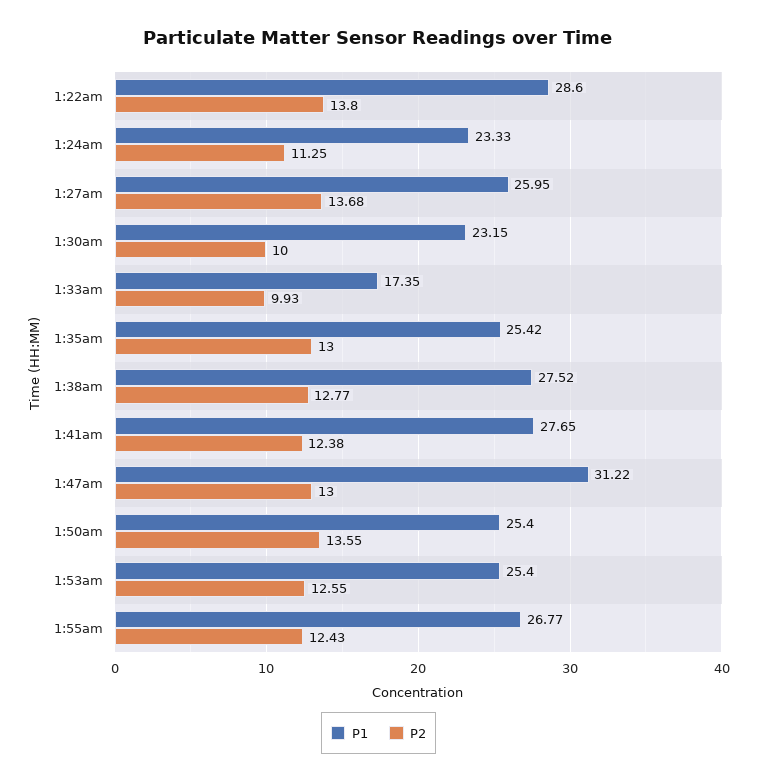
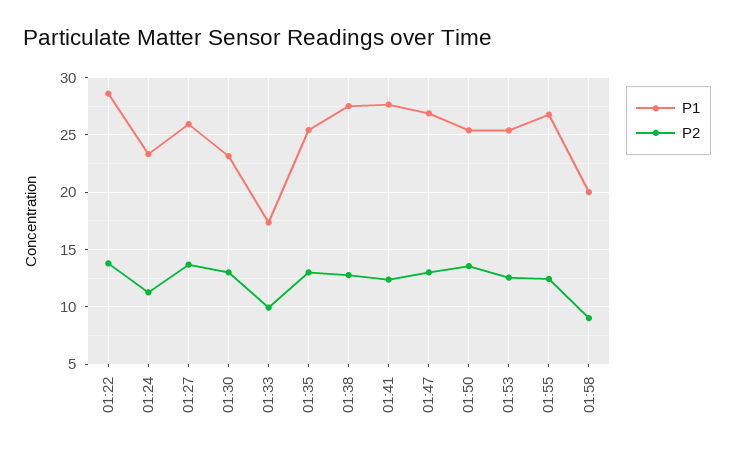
P2, 1:30am: 10 -> 13
P1, 1:47am: 31.22 -> 27
P1, 01:58: none -> 20
P2, 01:58: none -> 9

